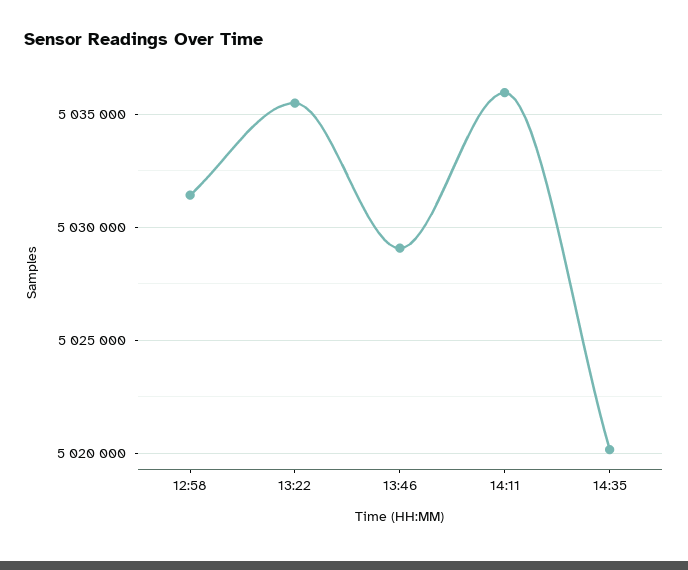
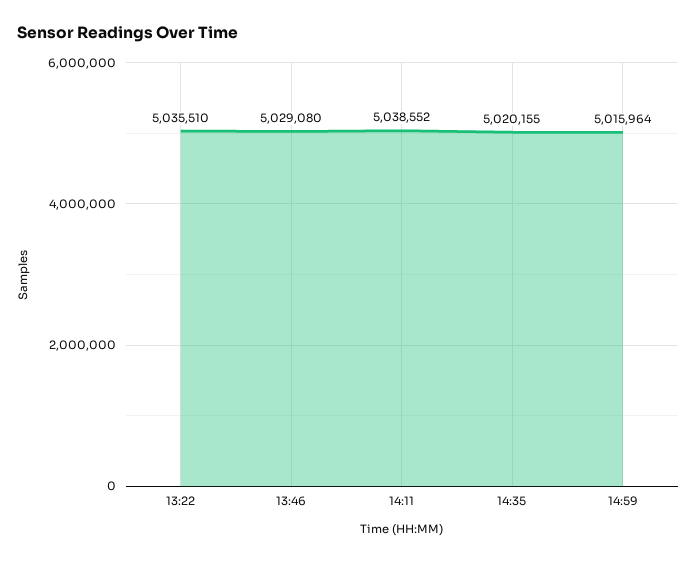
12:58: 5031500 -> none
14:11: 5036000 -> 5038552
14:59: none -> 5015964

